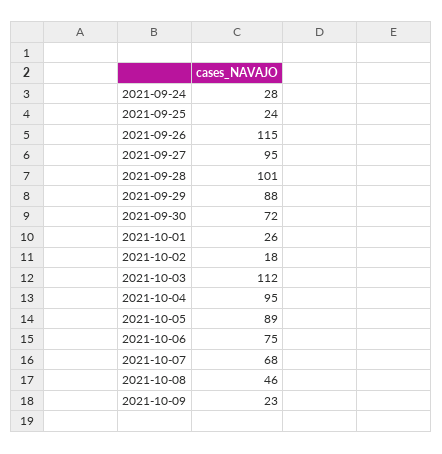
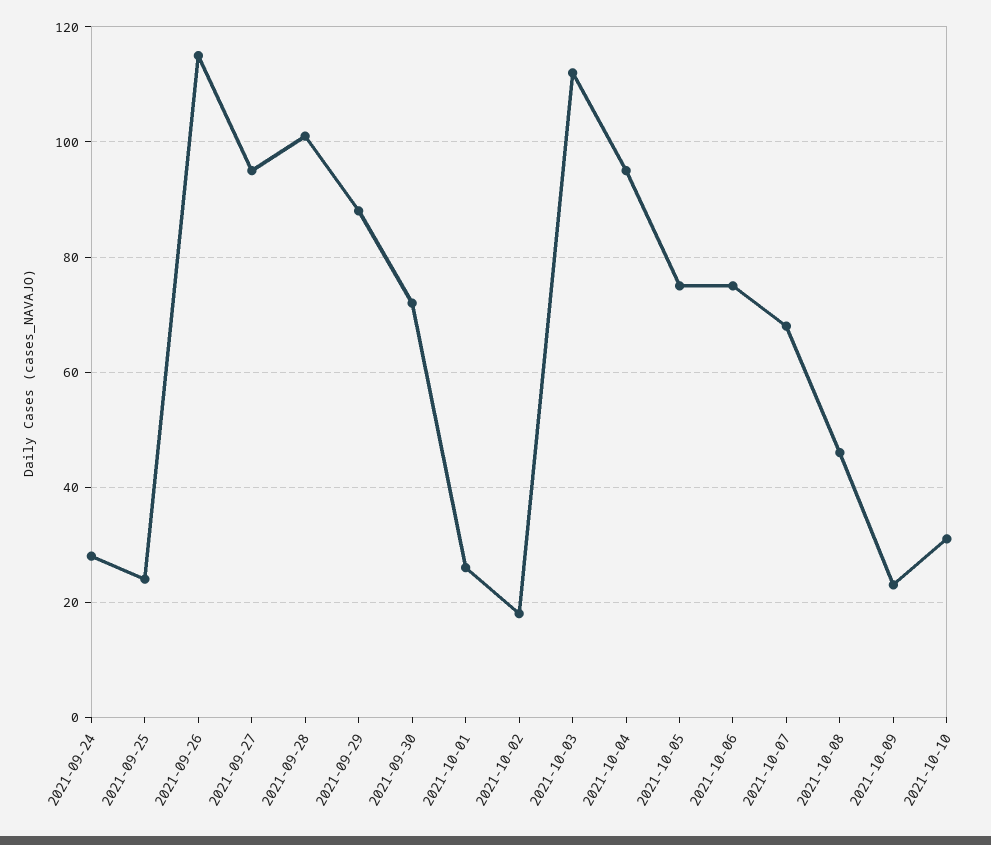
2021-10-05: 89 -> 75
2021-10-10: none -> 30

